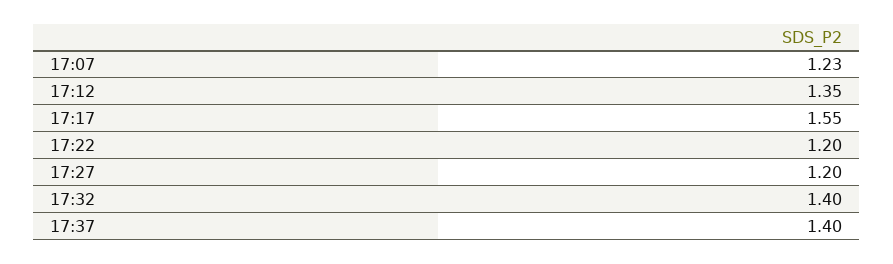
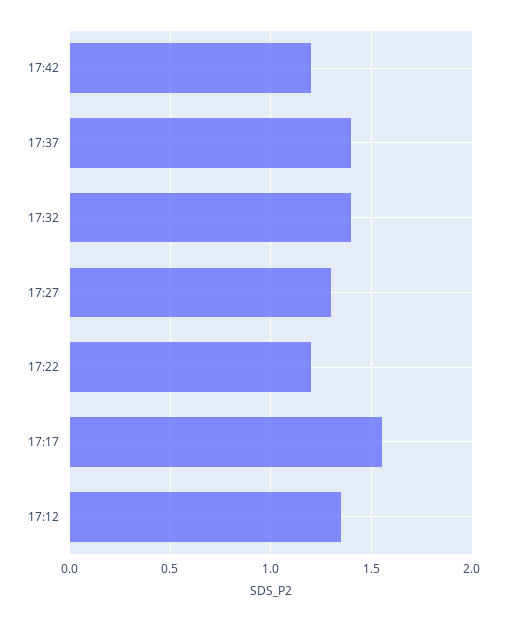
17:07: 1.23 -> none
17:27: 1.2 -> 1.3
17:42: none -> 1.2

